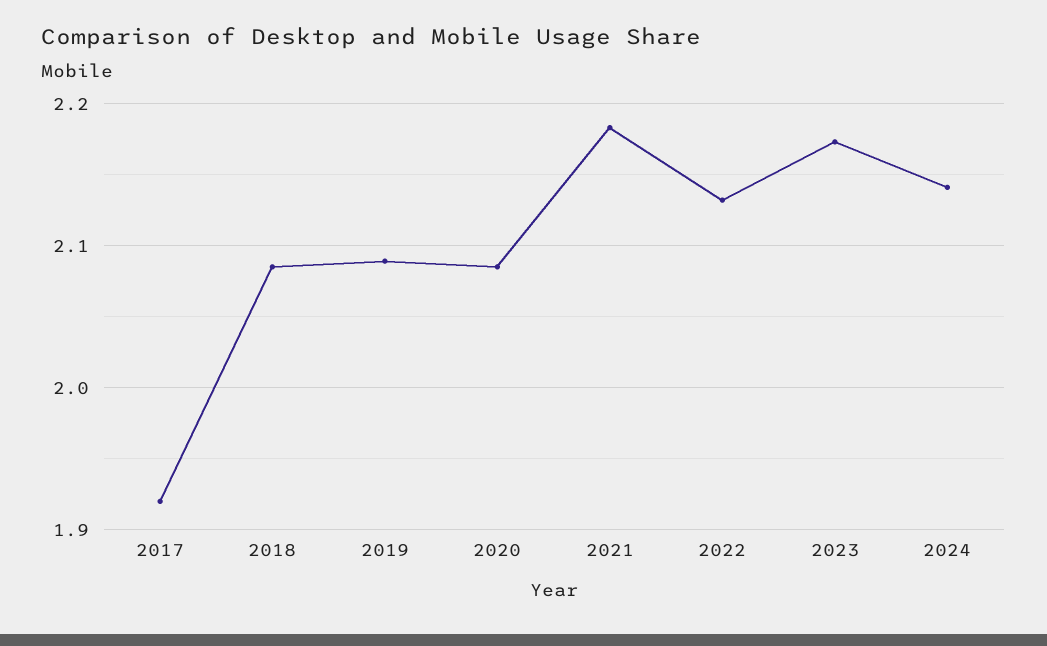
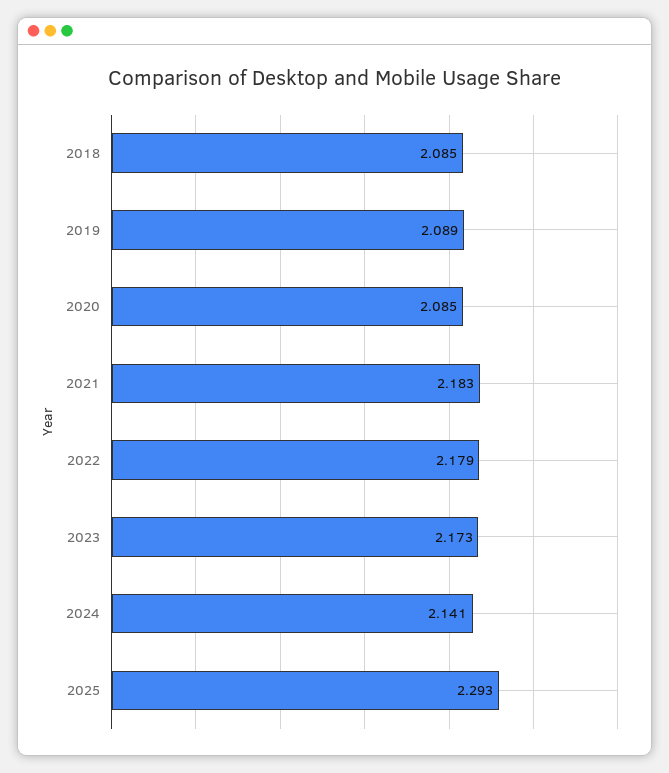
2017: 1.92 -> none
2022: 2.13 -> 2.179
2025: none -> 2.293

